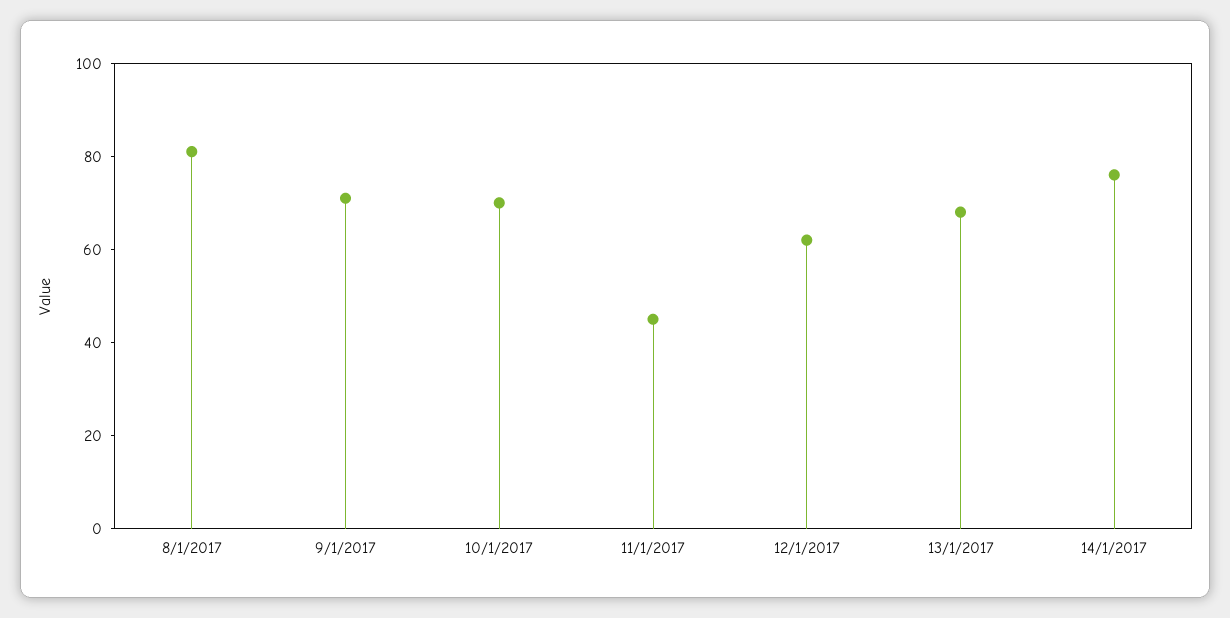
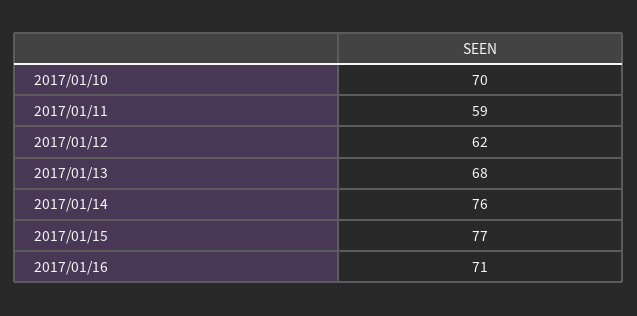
8/1/2017: 80 -> none
9/1/2017: 70 -> none
11/1/2017: 45 -> 59
2017/01/15: none -> 77
2017/01/16: none -> 71

